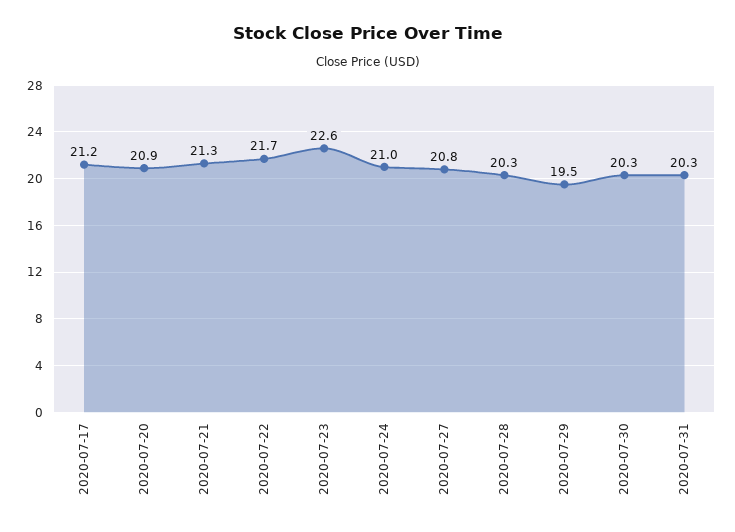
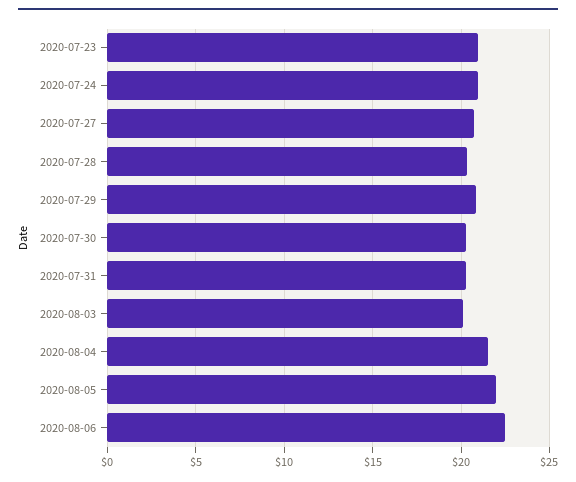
2020-07-17: 21.2 -> none
2020-07-20: 20.9 -> none
2020-07-21: 21.3 -> none
2020-07-22: 21.7 -> none
2020-07-23: 22.6 -> 21
2020-07-29: 19.5 -> 21
2020-08-03: none -> 20
2020-08-04: none -> 21.5
2020-08-05: none -> 22
2020-08-06: none -> 22.5

